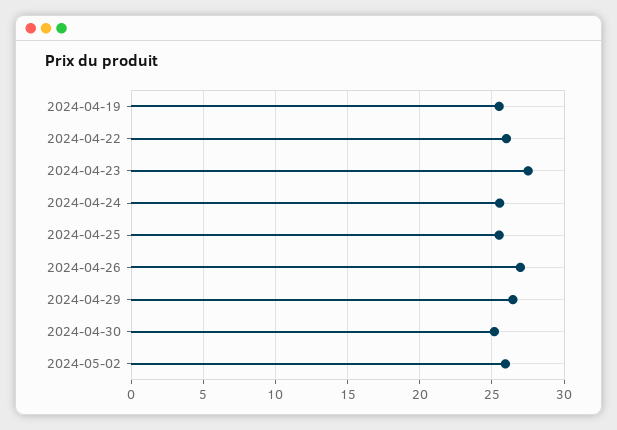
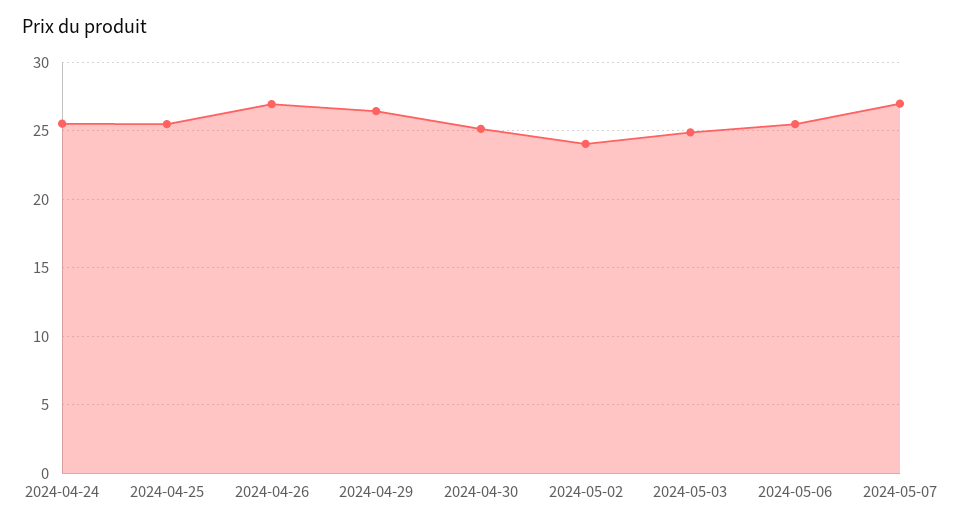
2024-04-19: 25.5 -> none
2024-04-22: 26 -> none
2024-04-23: 27.5 -> none
2024-05-02: 26 -> 24
2024-05-03: none -> 25
2024-05-06: none -> 25.5
2024-05-07: none -> 27

